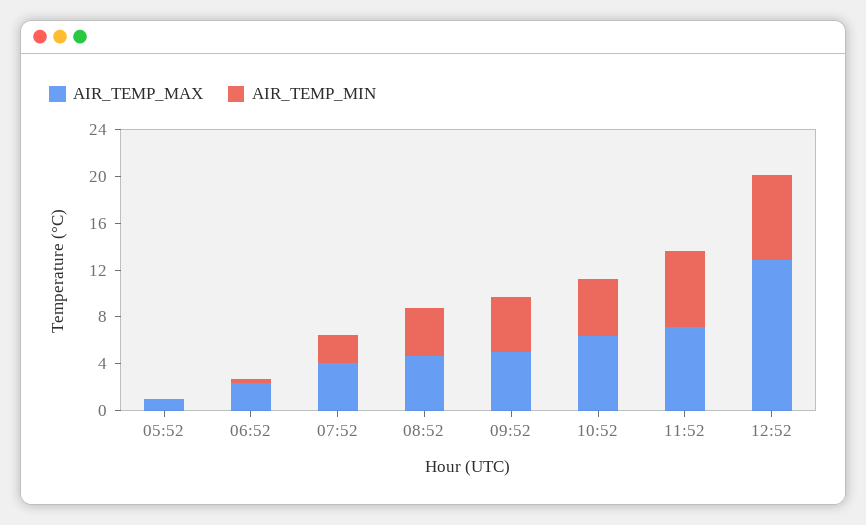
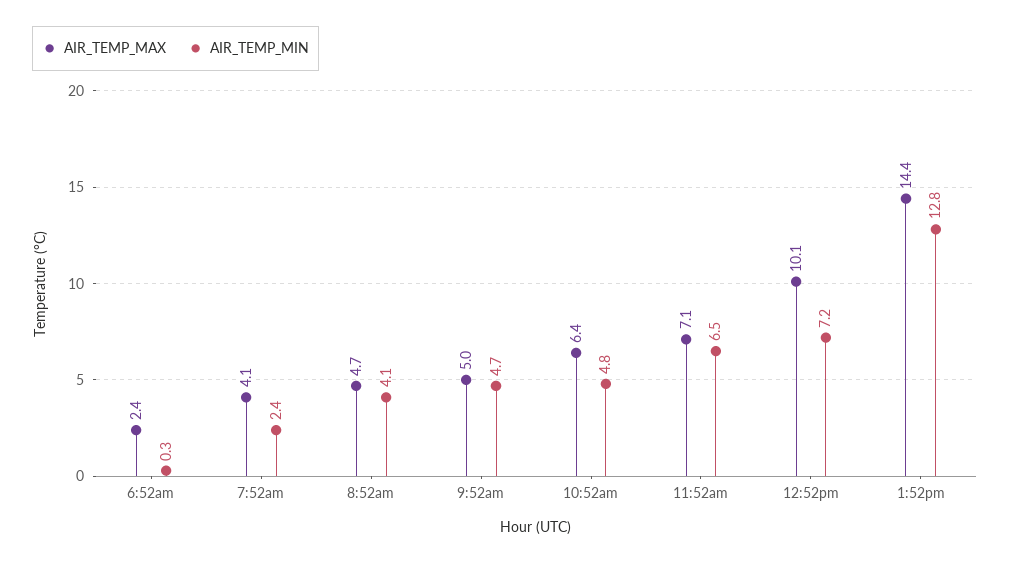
AIR_TEMP_MAX, 05:52: 1 -> none
AIR_TEMP_MIN, 05:52: 0 -> none
AIR_TEMP_MAX, 12:52: 13 -> 10.1
AIR_TEMP_MAX, 1:52pm: none -> 14.4
AIR_TEMP_MIN, 1:52pm: none -> 12.8

